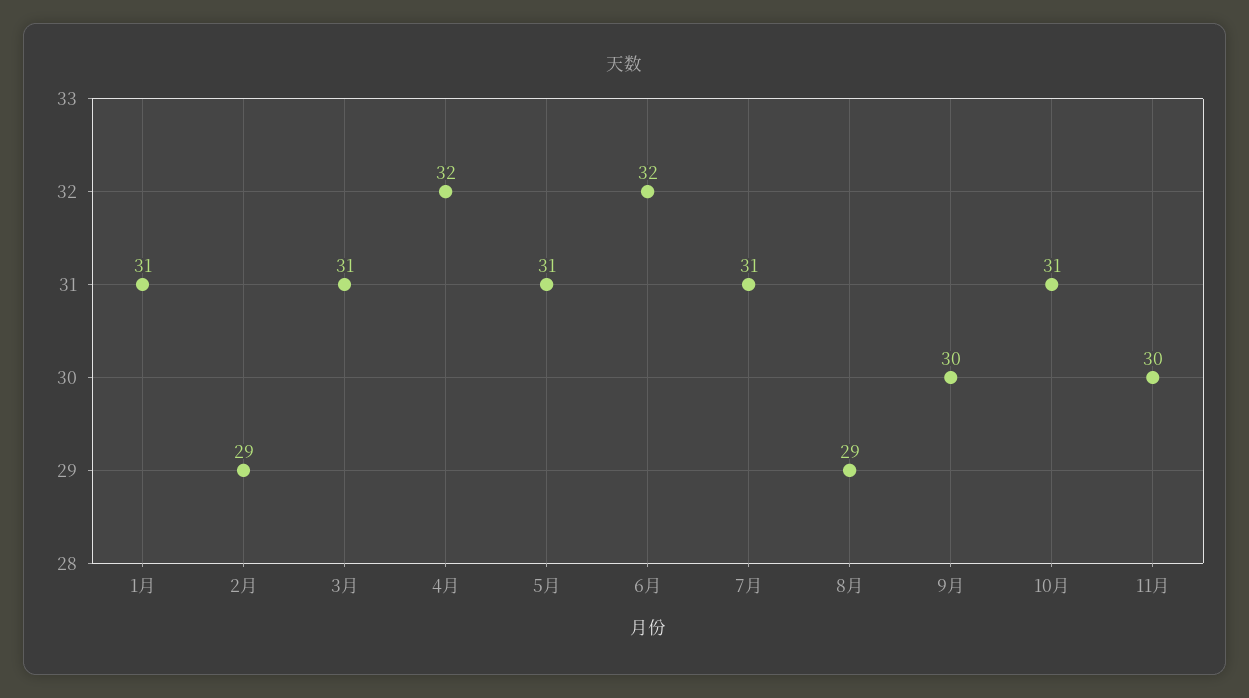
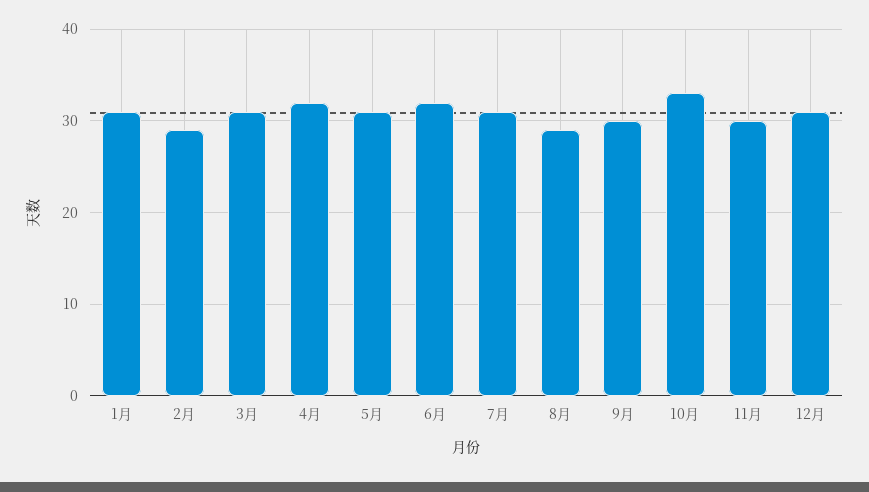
10月: 31 -> 33
12月: none -> 31

